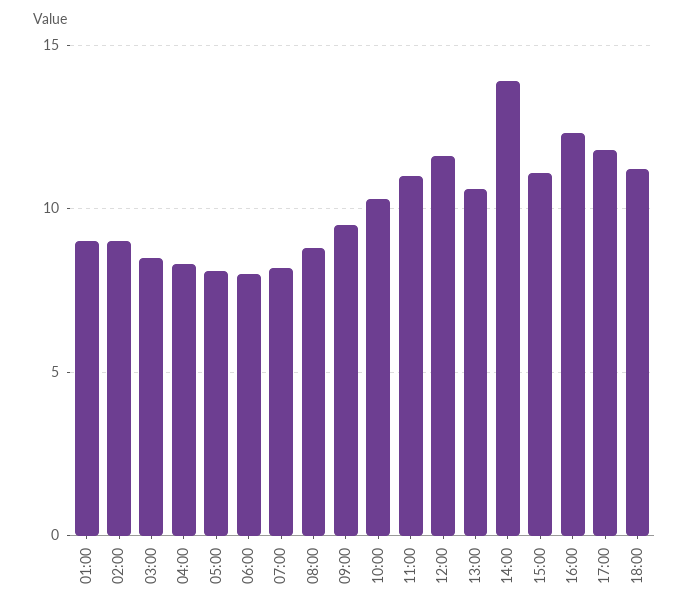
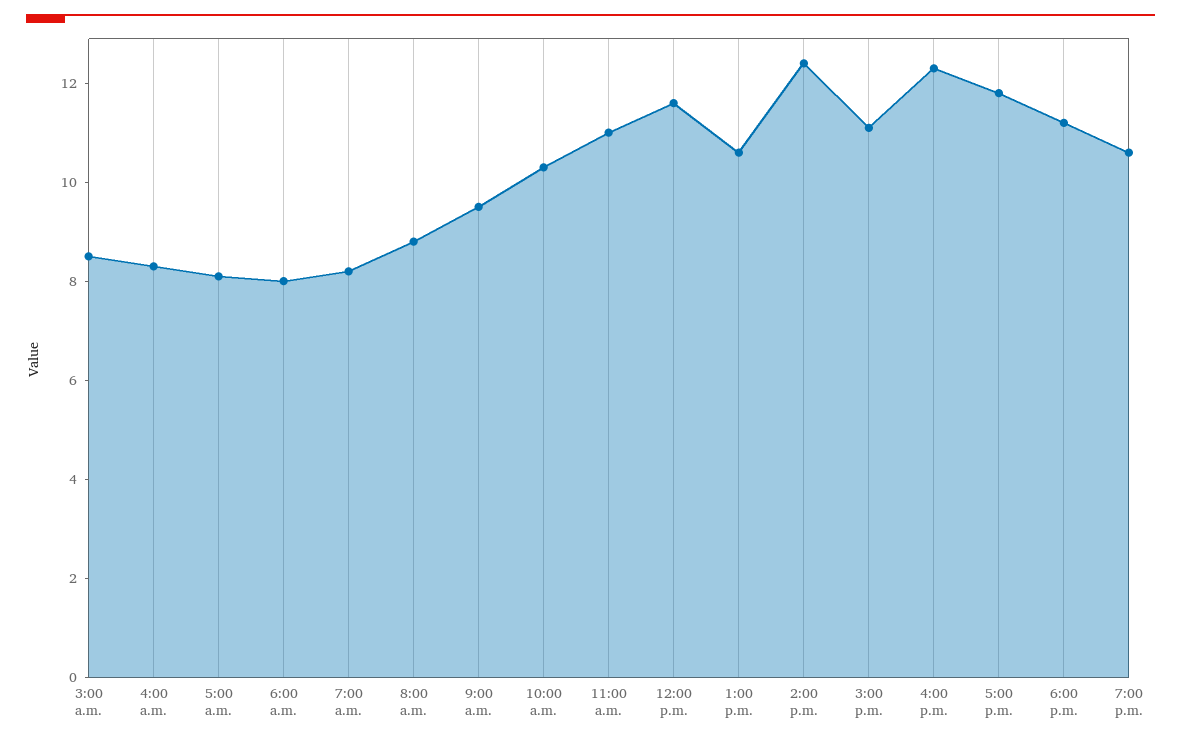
01:00: 9 -> none
02:00: 9 -> none
14:00: 14 -> 12.5
7:00 p.m.: none -> 10.5

